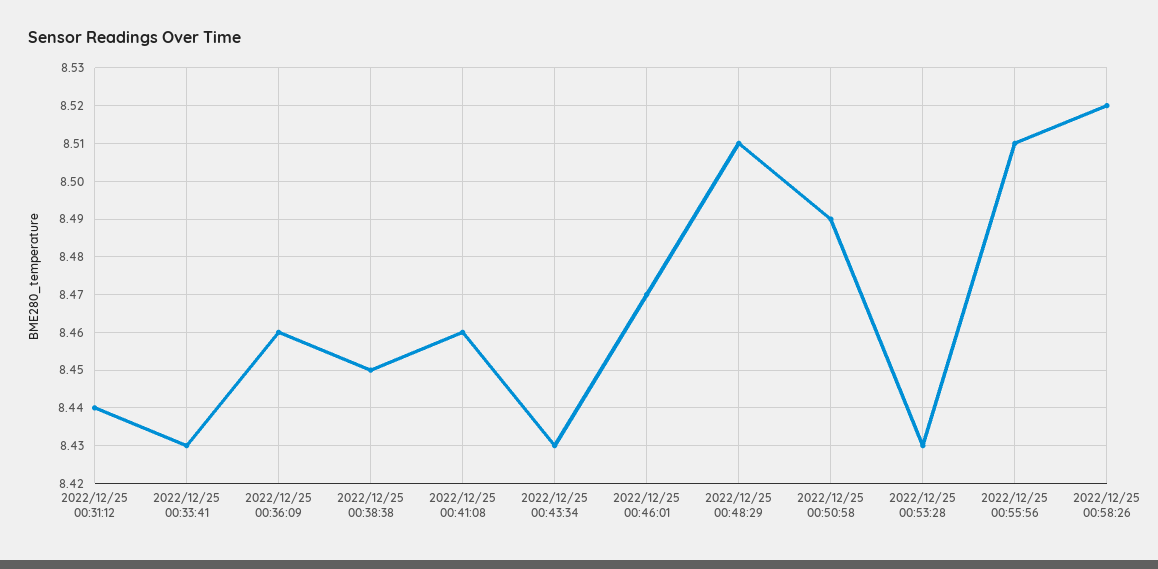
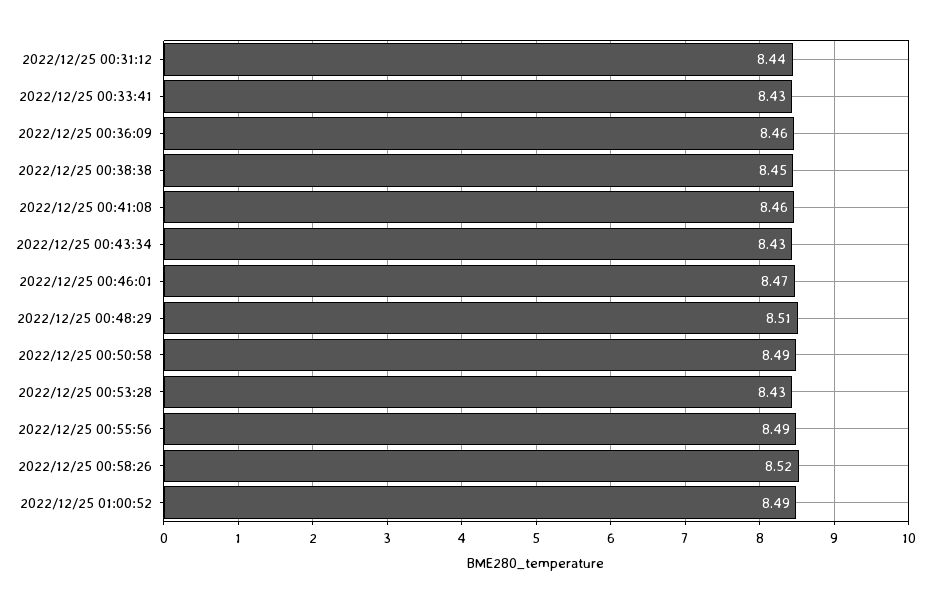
2022/12/25 00:55:56: 8.51 -> 8.49
2022/12/25 01:00:52: none -> 8.49

